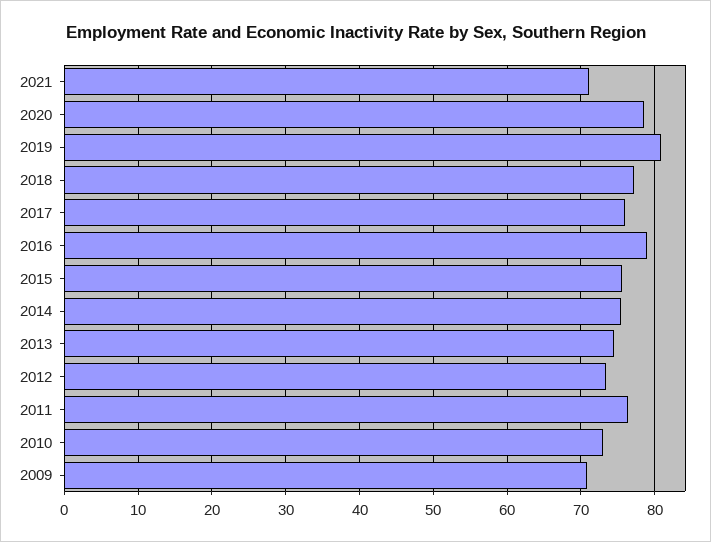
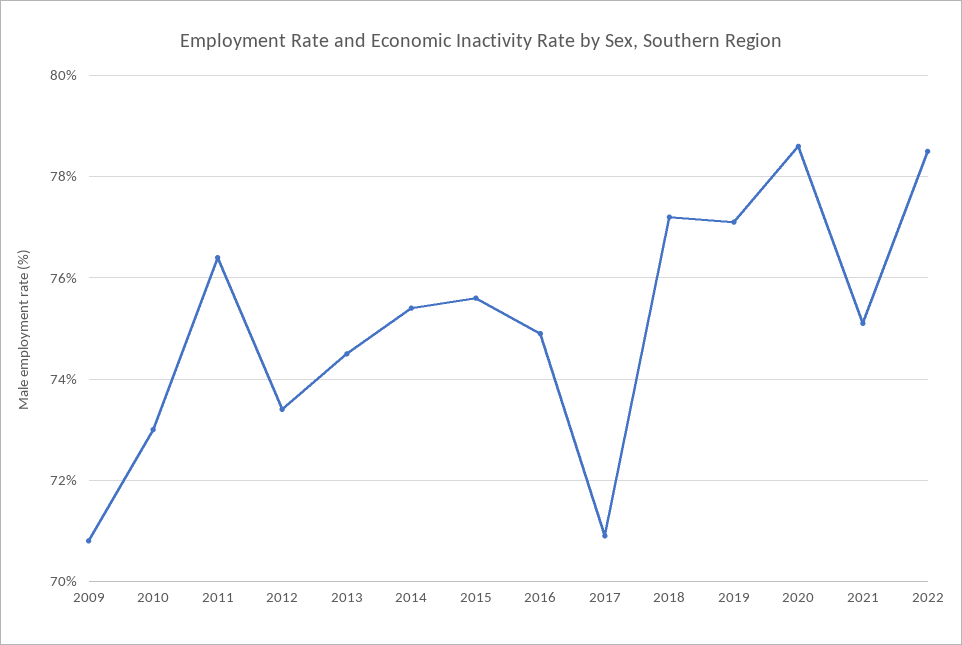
2021: 71 -> 75
2019: 81 -> 77
2017: 76 -> 71
2016: 79 -> 75
2022: none -> 78.5

